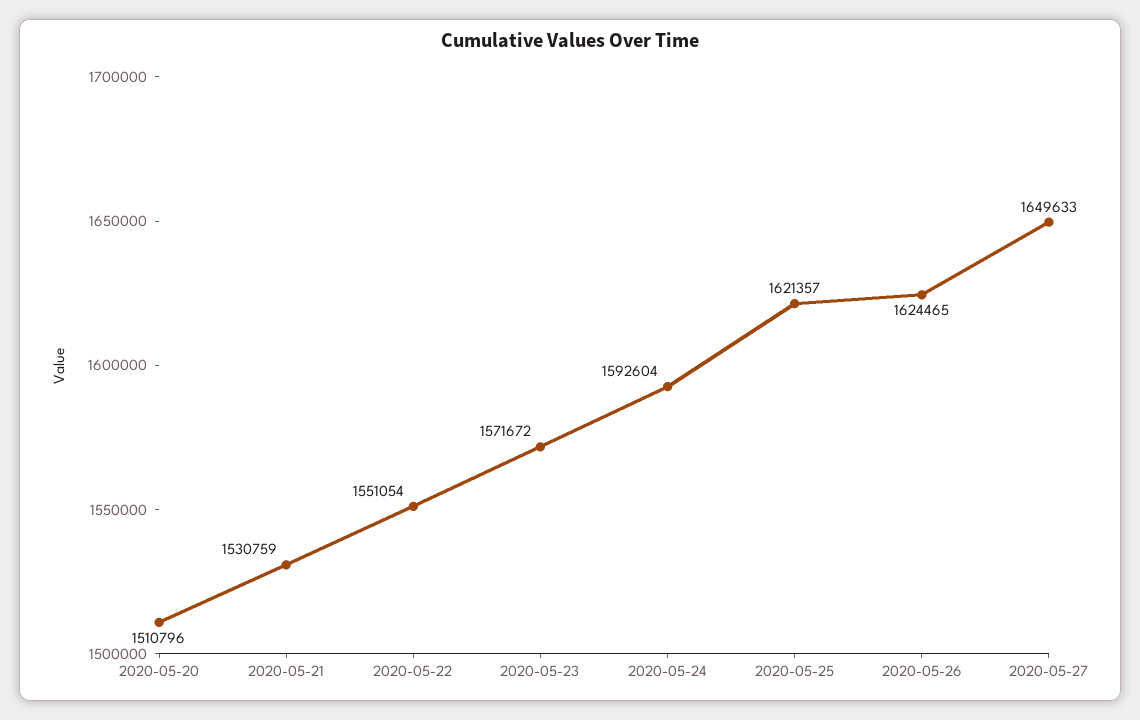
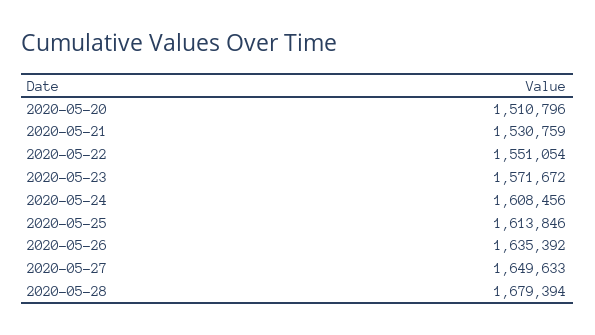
2020-05-24: 1592604 -> 1608456
2020-05-25: 1621357 -> 1613846
2020-05-26: 1624465 -> 1635392
2020-05-28: none -> 1679394

